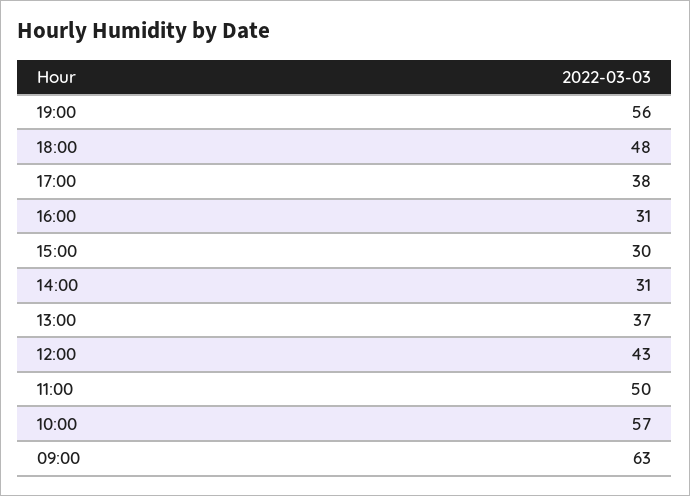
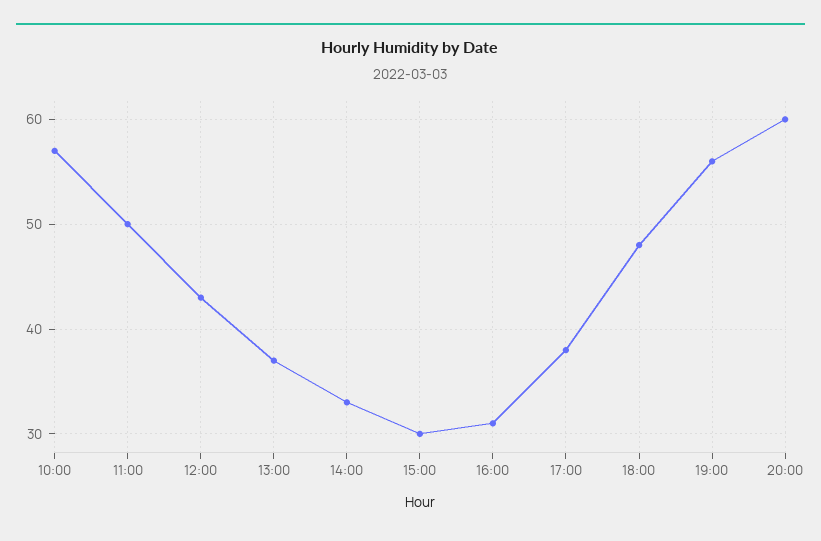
14:00: 31 -> 33
09:00: 63 -> none
20:00: none -> 60

